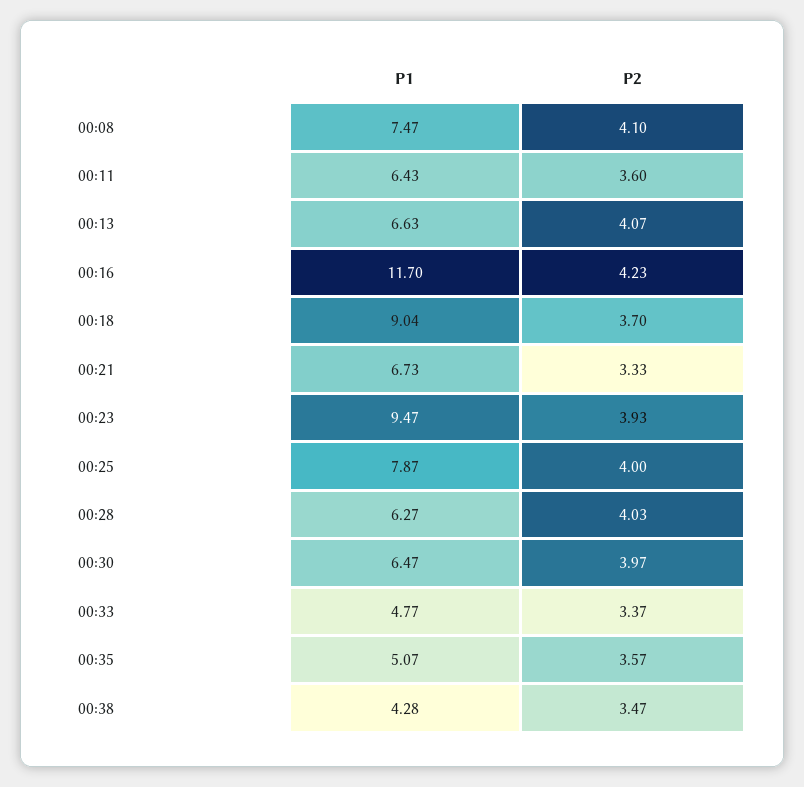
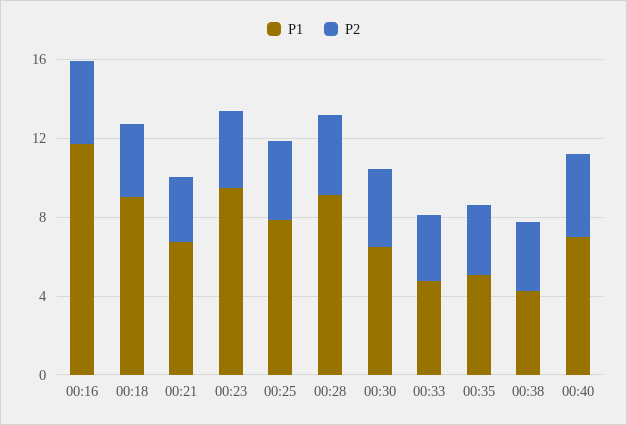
P1, 00:08: 7.47 -> none
P2, 00:08: 4.1 -> none
P1, 00:11: 6.43 -> none
P2, 00:11: 3.6 -> none
P1, 00:13: 6.63 -> none
P2, 00:13: 4.07 -> none
P1, 00:28: 6.27 -> 9
P1, 00:40: none -> 7
P2, 00:40: none -> 4

